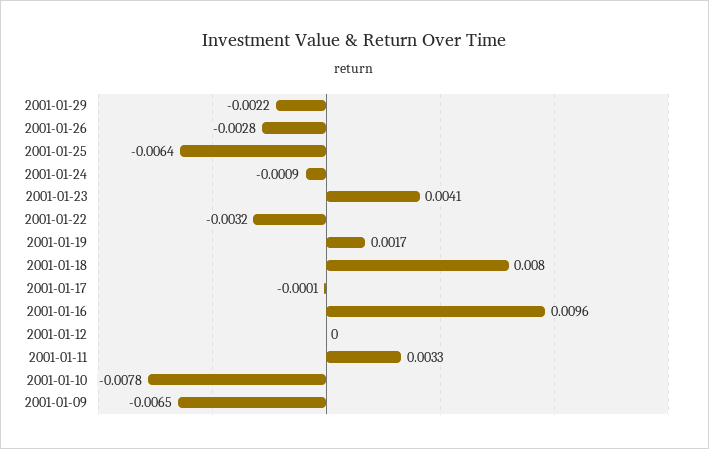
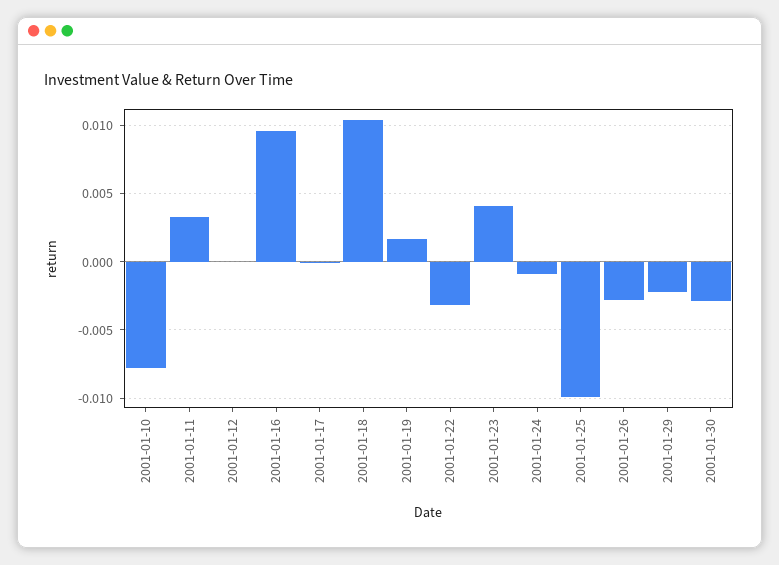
2001-01-25: -0.0064 -> -0.01
2001-01-18: 0.008 -> 0.0105
2001-01-09: -0.0065 -> none
2001-01-30: none -> -0.003

